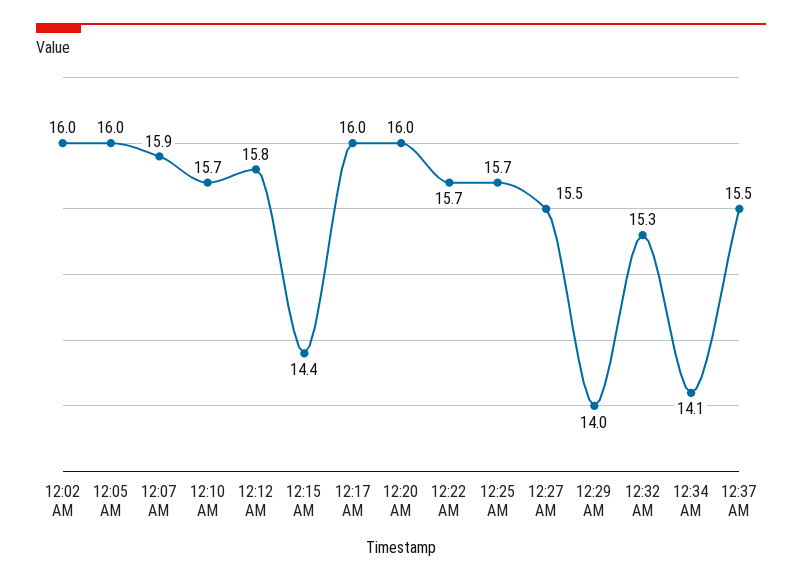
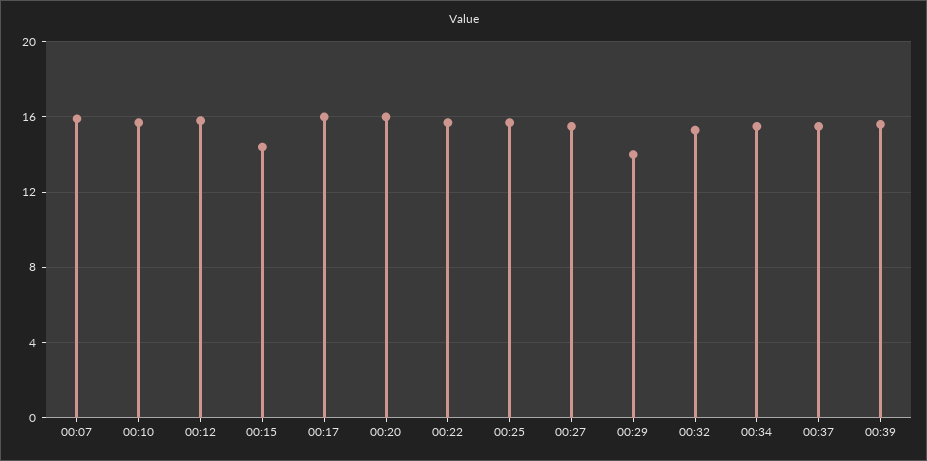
12:02 AM: 16 -> none
12:05 AM: 16 -> none
12:34 AM: 14.1 -> 15.5
00:39: none -> 15.5

